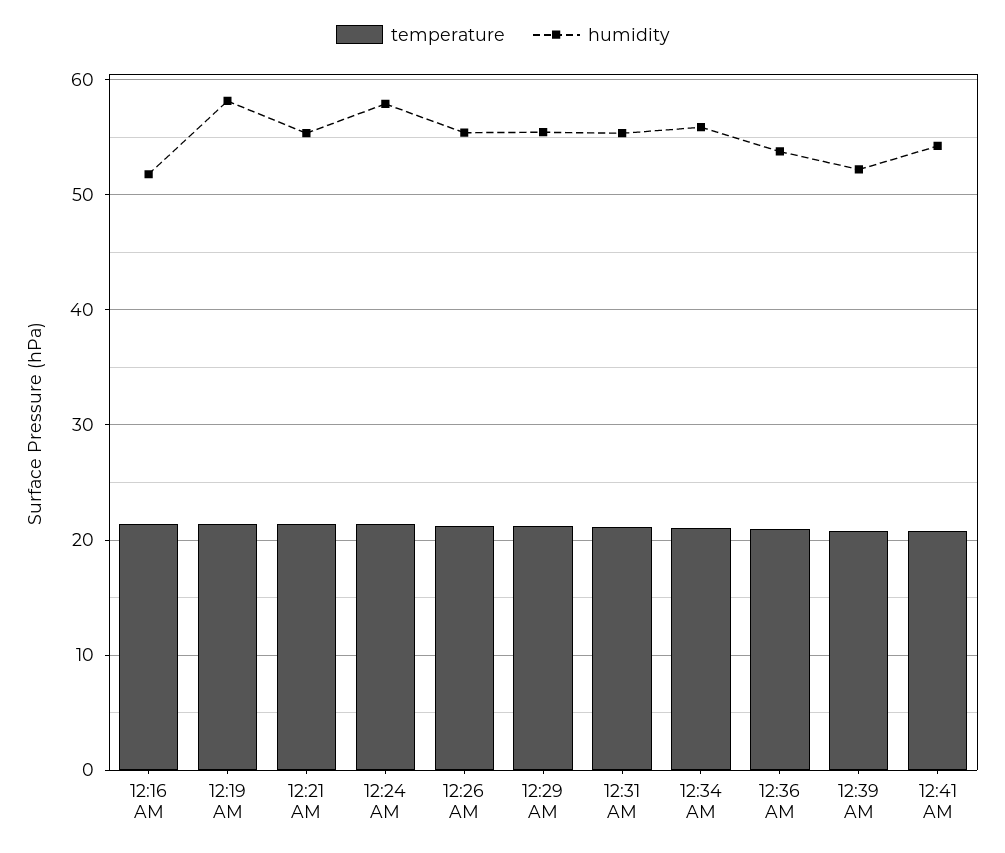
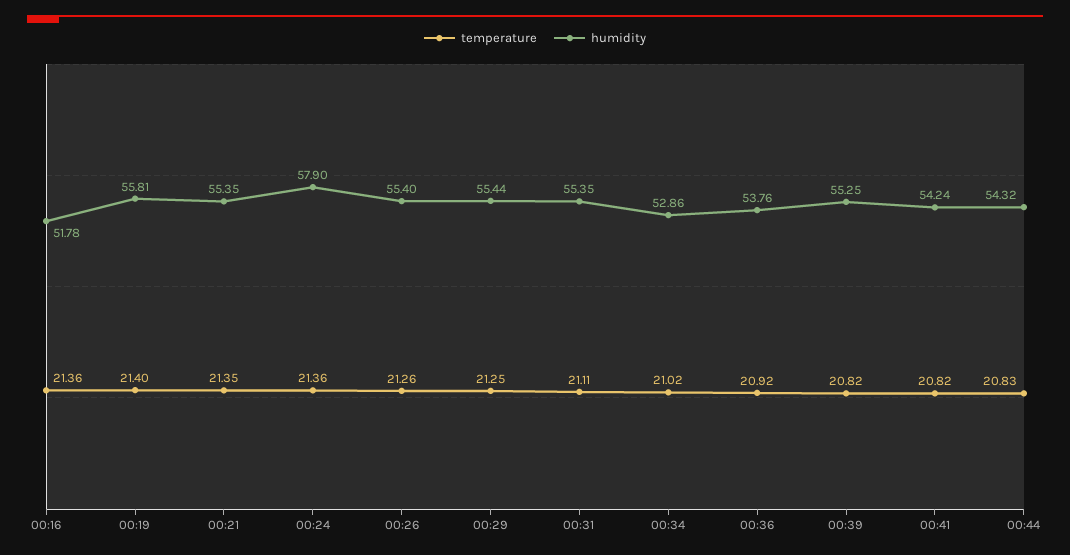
humidity, 12:19 AM: 58 -> 55.81
humidity, 12:34 AM: 56 -> 52.86
humidity, 12:39 AM: 52 -> 55.25
temperature, 00:44: none -> 20.83
humidity, 00:44: none -> 54.32

